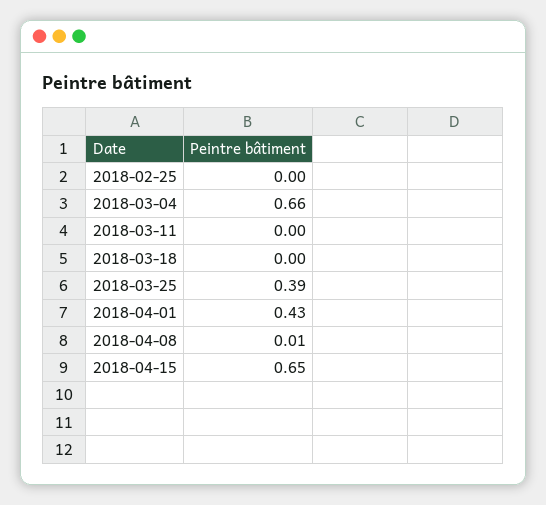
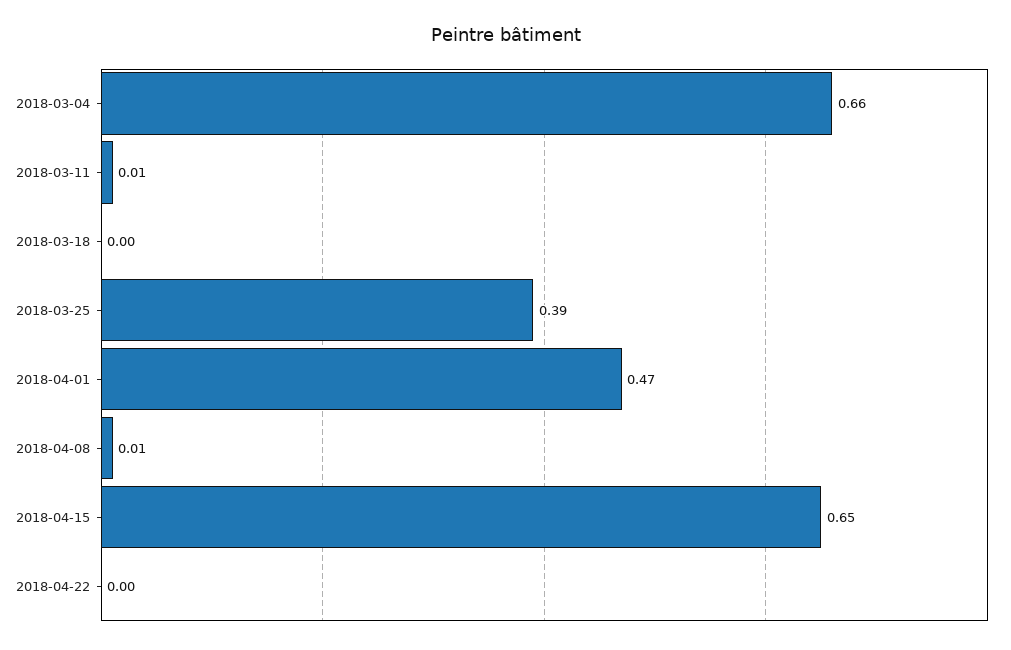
2018-02-25: 0 -> none
2018-03-11: 0 -> 0.01
2018-04-01: 0.43 -> 0.47
2018-04-22: none -> 0

